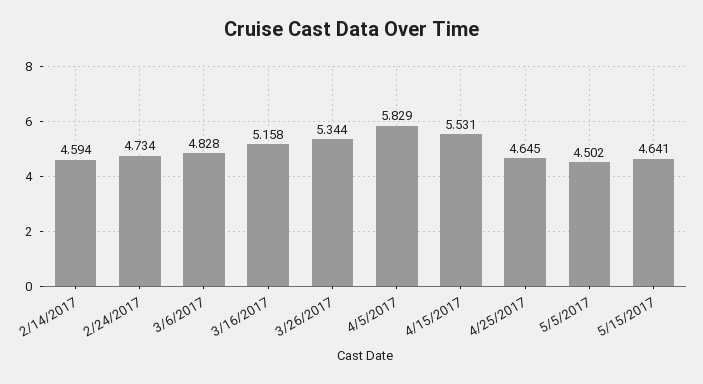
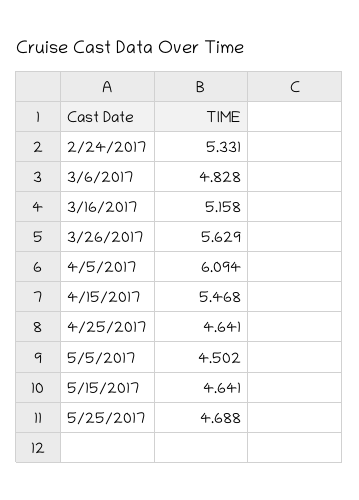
2/14/2017: 4.594 -> none
2/24/2017: 4.734 -> 5.331
3/26/2017: 5.344 -> 5.629
4/5/2017: 5.829 -> 6.094
4/15/2017: 5.531 -> 5.468
4/25/2017: 4.645 -> 4.641
5/25/2017: none -> 4.688

